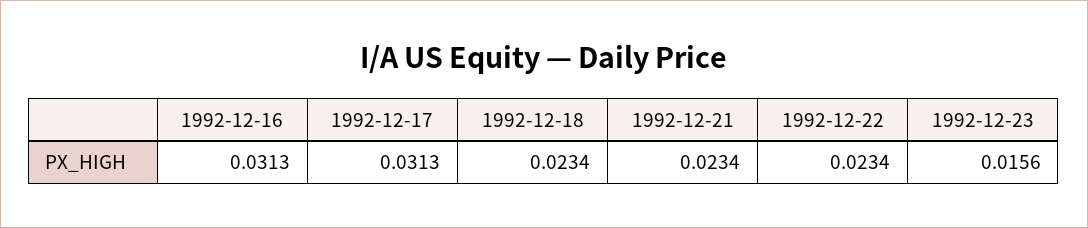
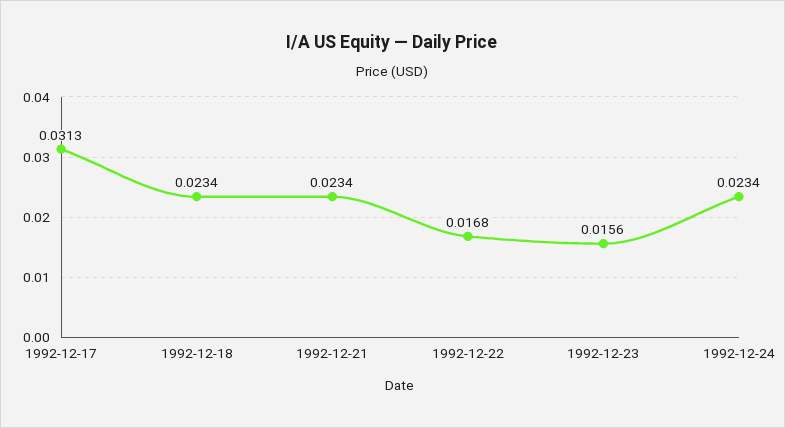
1992-12-16: 0.0313 -> none
1992-12-22: 0.0234 -> 0.0168
1992-12-24: none -> 0.0234

